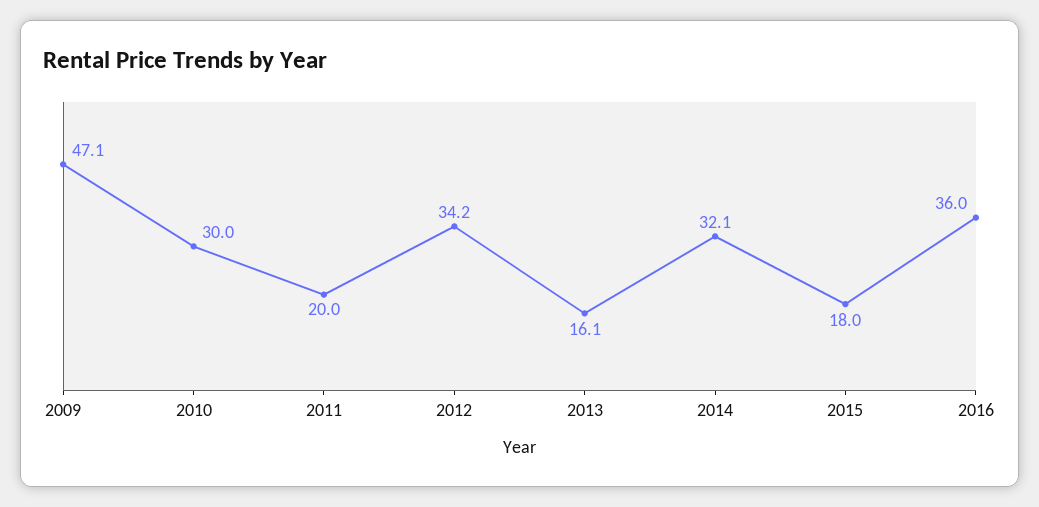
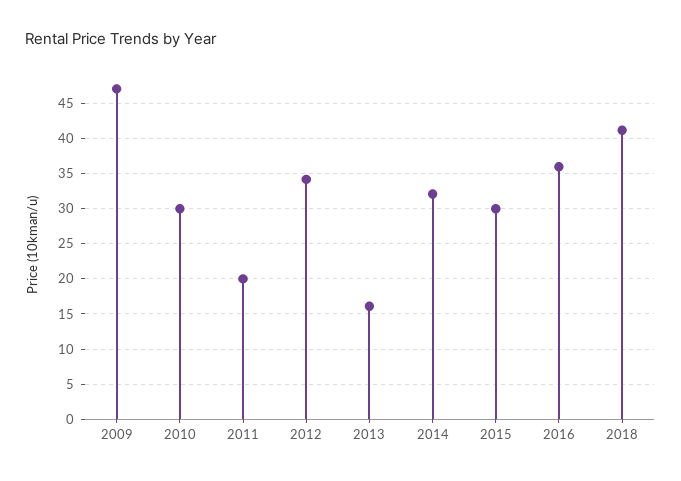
2015: 18 -> 30
2018: none -> 41

